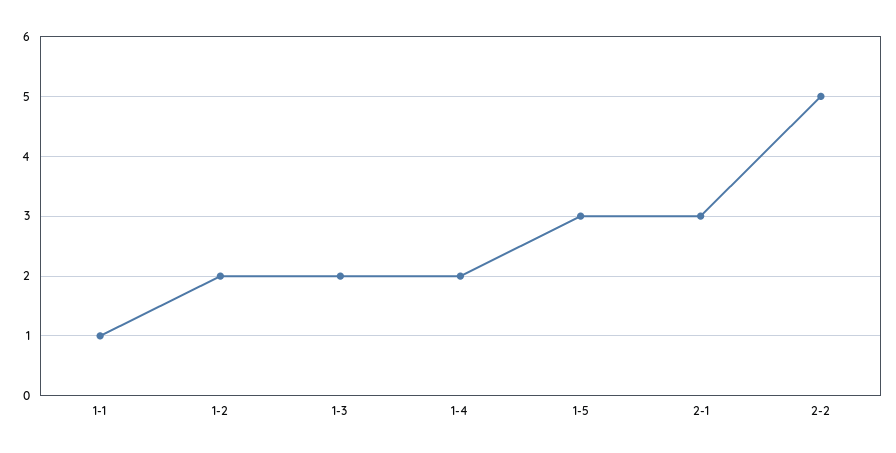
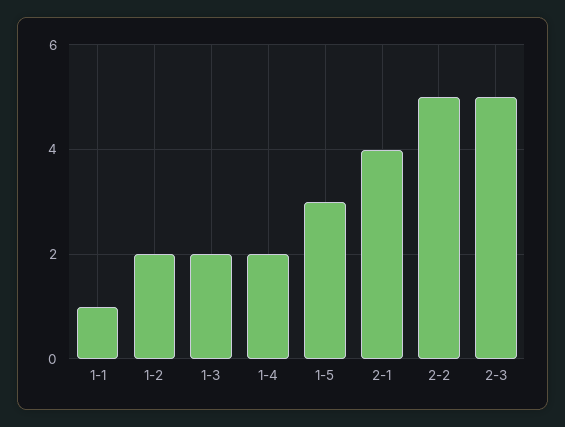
2-1: 3 -> 4
2-3: none -> 5

